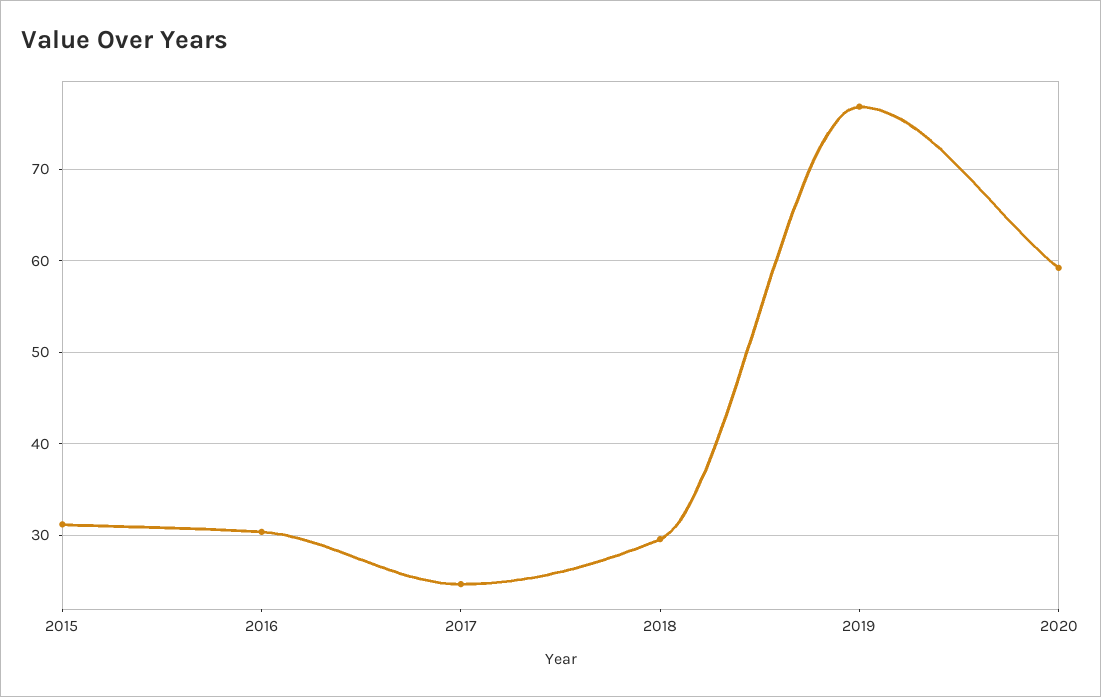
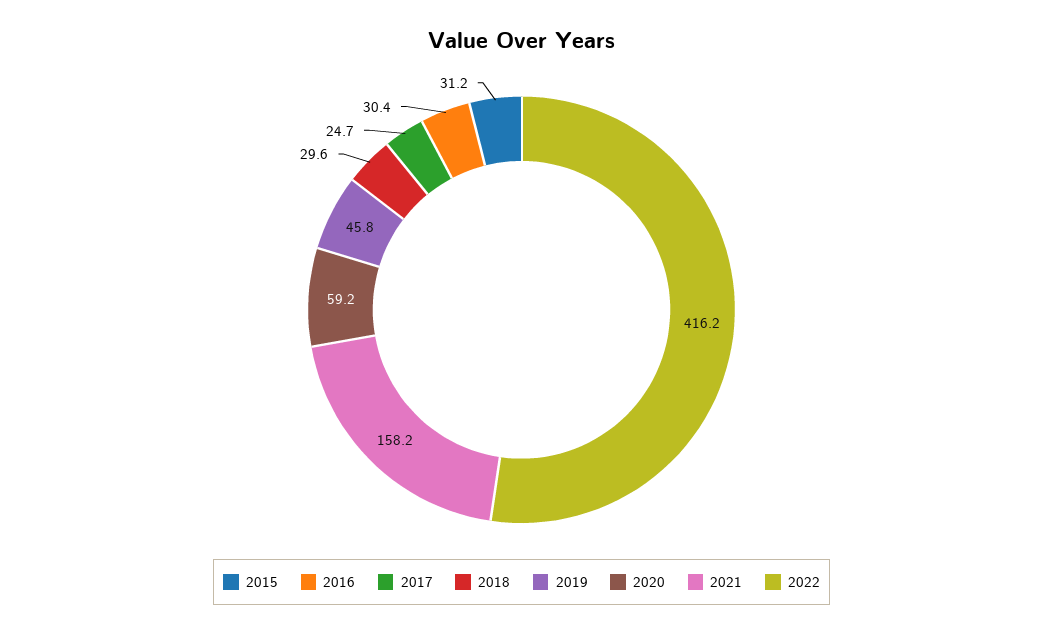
2019: 77 -> 45.8
2021: none -> 158.2
2022: none -> 416.2

